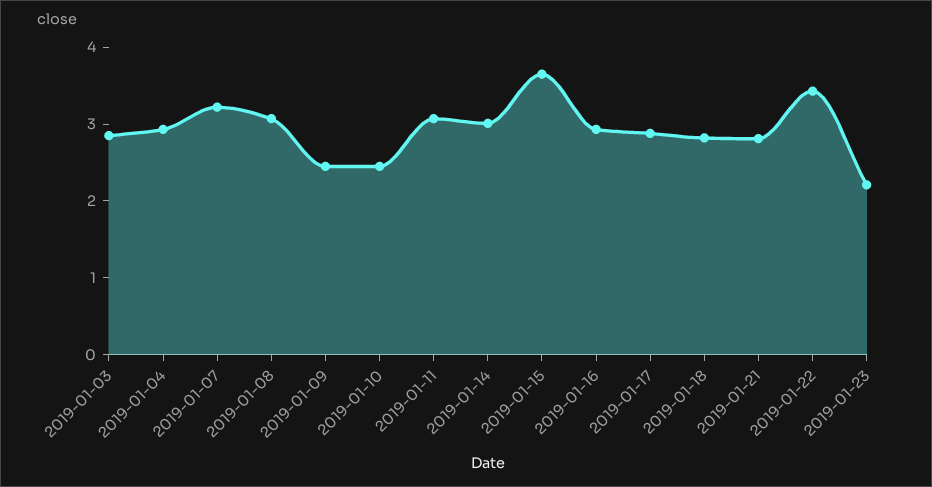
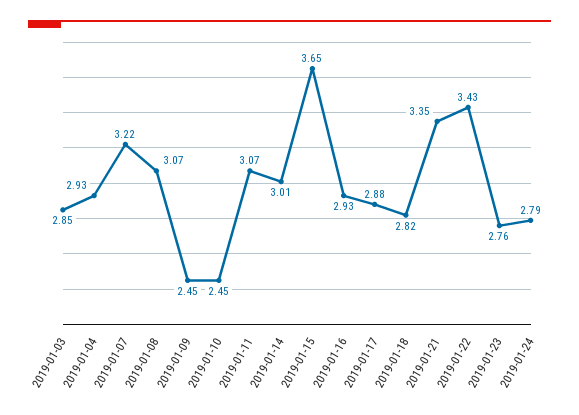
2019-01-21: 2.8 -> 3.35
2019-01-23: 2.2 -> 2.76
2019-01-24: none -> 2.79

